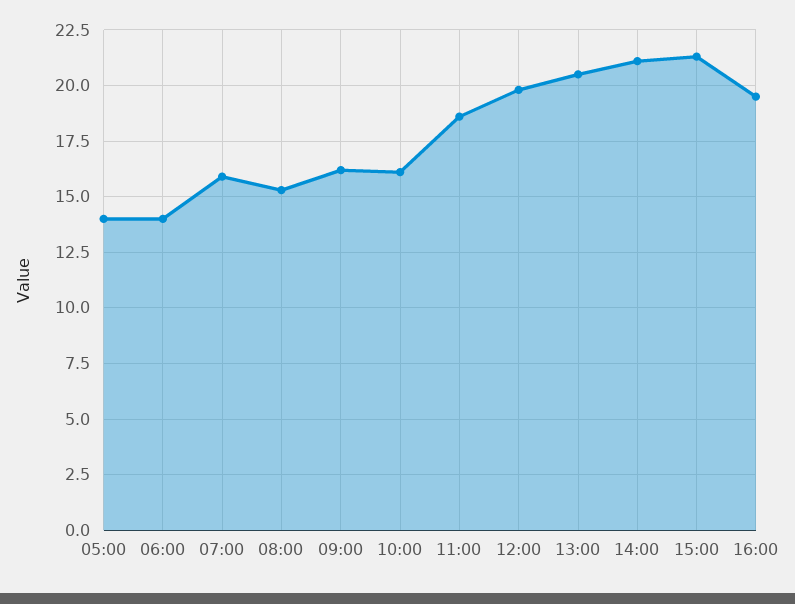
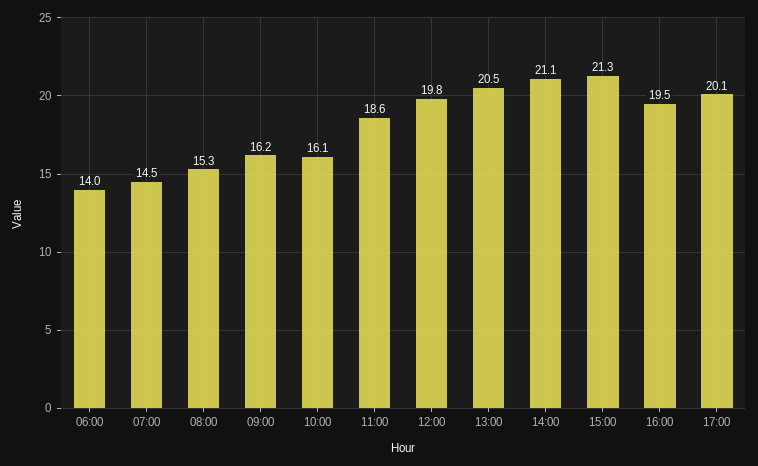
05:00: 14 -> none
07:00: 16 -> 14.5
17:00: none -> 20.1

